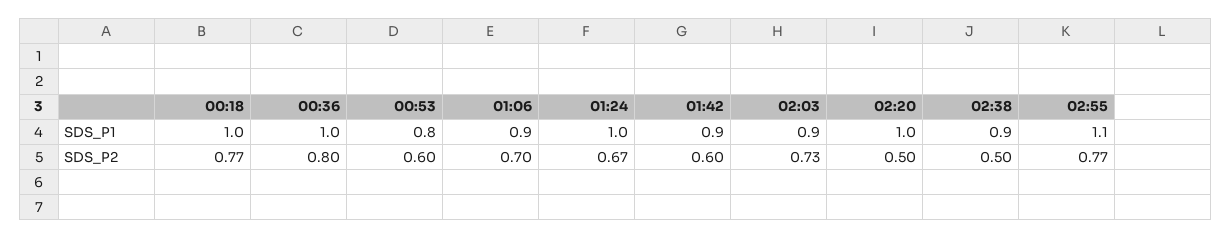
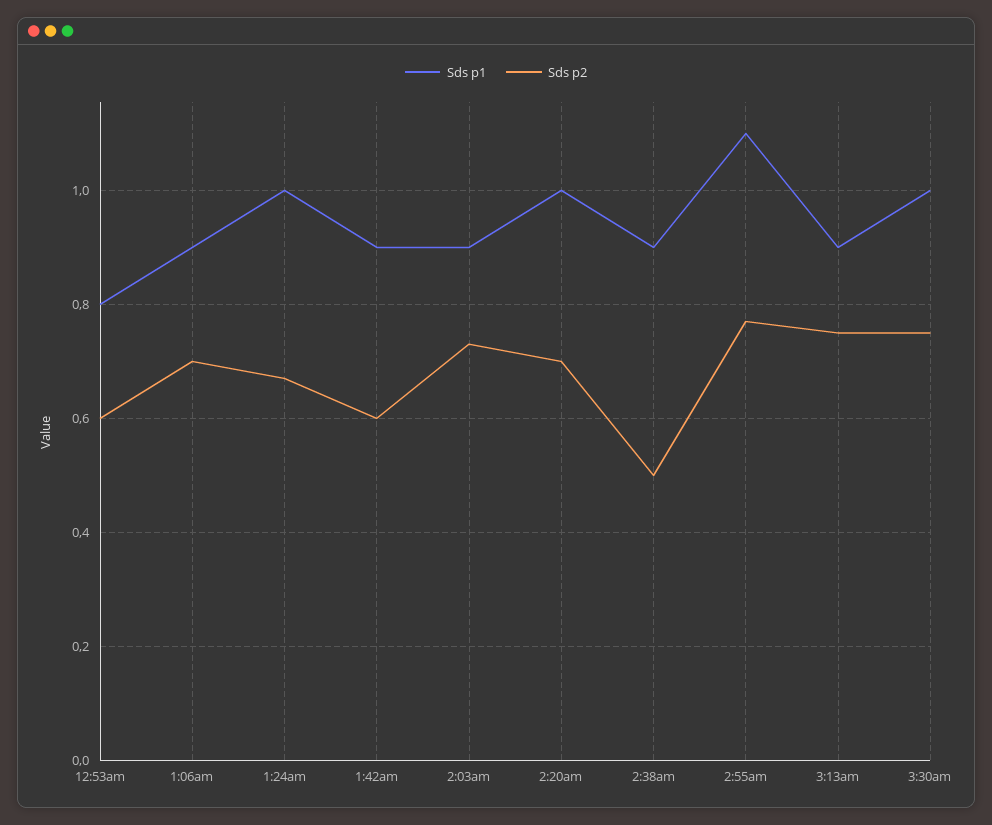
SDS_P1, 00:18: 1 -> none
SDS_P1, 00:36: 1 -> none
SDS_P2, 00:18: 0.77 -> none
SDS_P2, 00:36: 0.8 -> none
SDS_P2, 02:20: 0.5 -> 0.7
SDS_P1, 3:13am: none -> 0.9
SDS_P2, 3:13am: none -> 0.75
SDS_P1, 3:30am: none -> 1
SDS_P2, 3:30am: none -> 0.75

